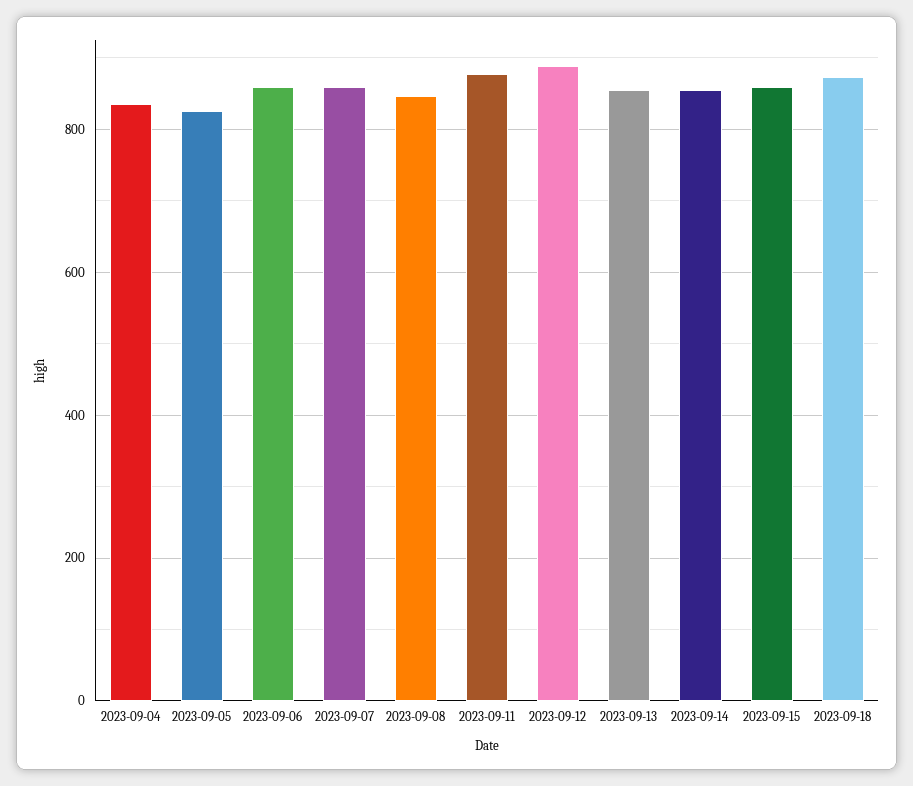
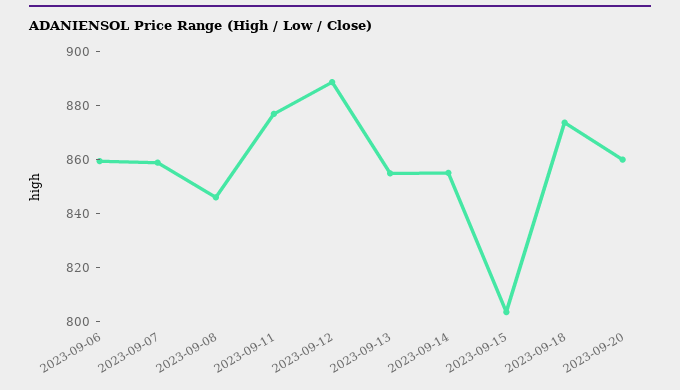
2023-09-04: 840 -> none
2023-09-05: 820 -> none
2023-09-15: 860 -> 805
2023-09-20: none -> 860

